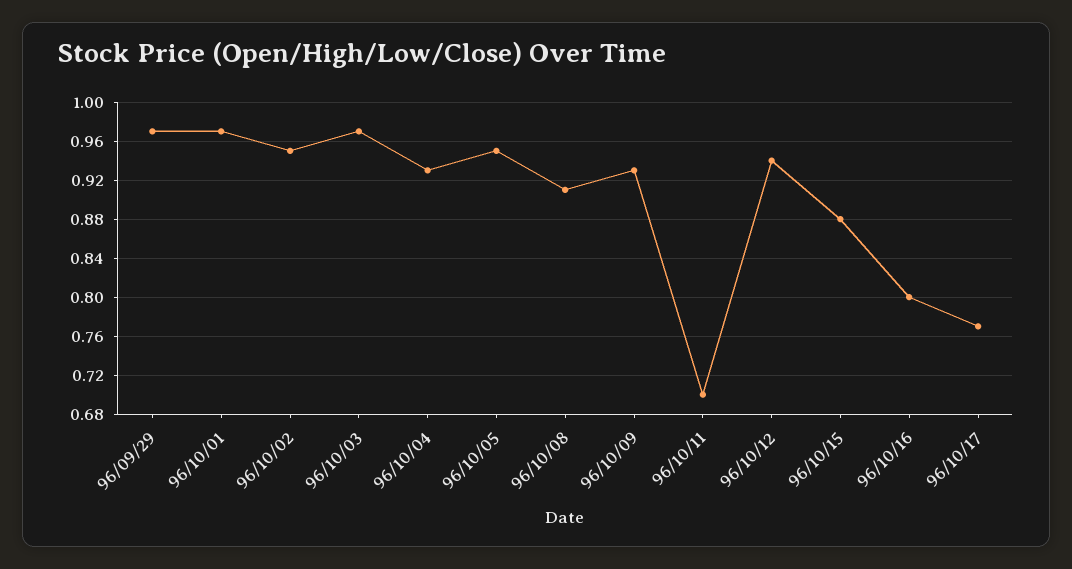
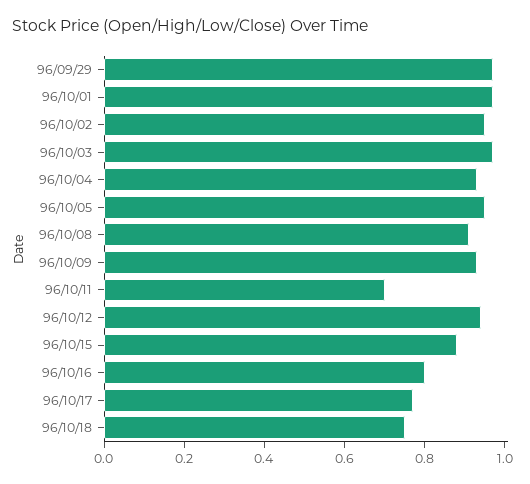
96/10/18: none -> 0.75

